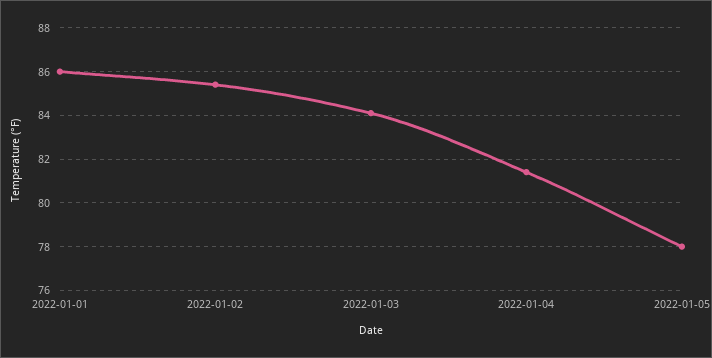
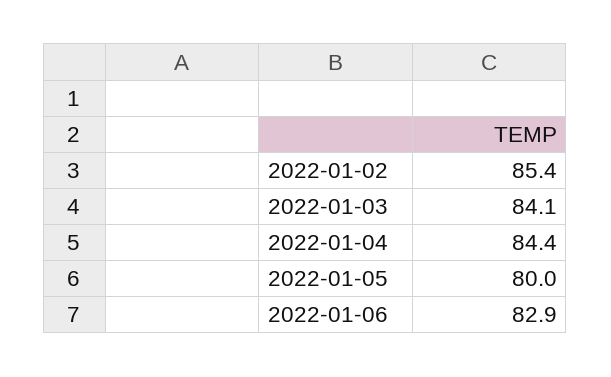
2022-01-01: 86 -> none
2022-01-04: 81.5 -> 84.4
2022-01-05: 78 -> 80
2022-01-06: none -> 82.9

